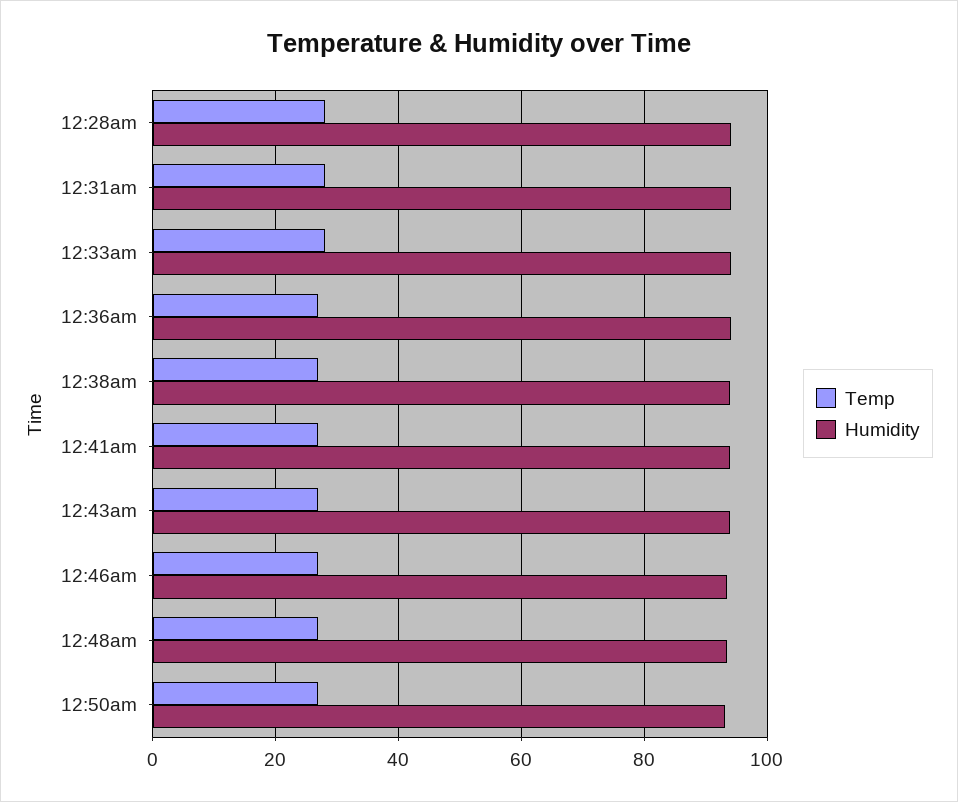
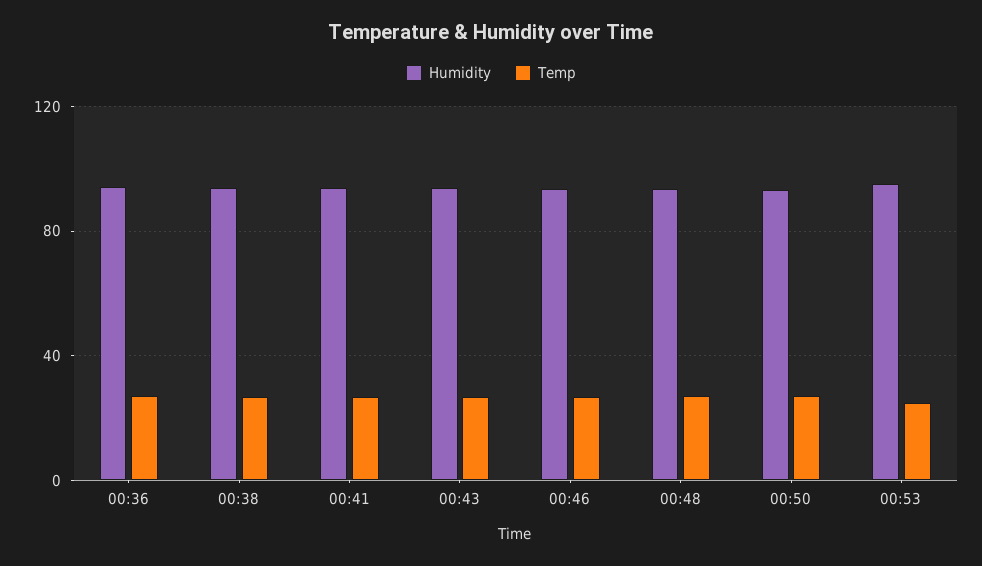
Temp, 12:28am: 28 -> none
Humidity, 12:28am: 94 -> none
Temp, 12:31am: 28 -> none
Humidity, 12:31am: 94 -> none
Temp, 12:33am: 28 -> none
Humidity, 12:33am: 94 -> none
Humidity, 00:53: none -> 95
Temp, 00:53: none -> 25

